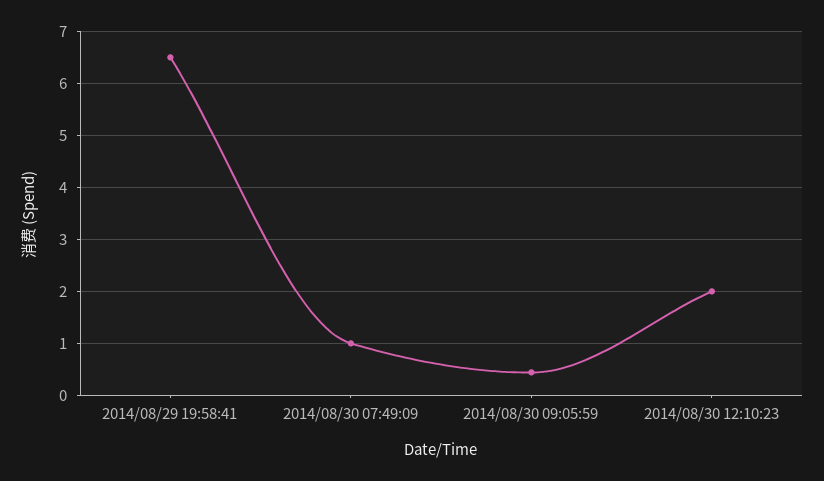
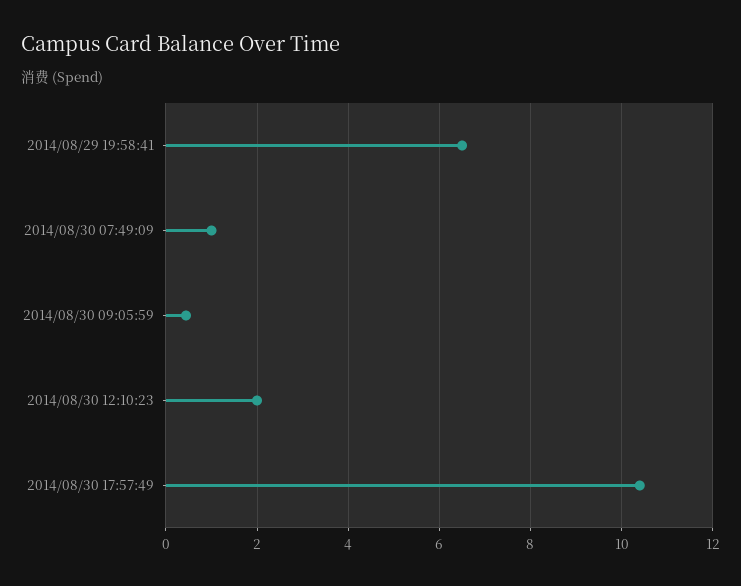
2014/08/30 17:57:49: none -> 10.4

